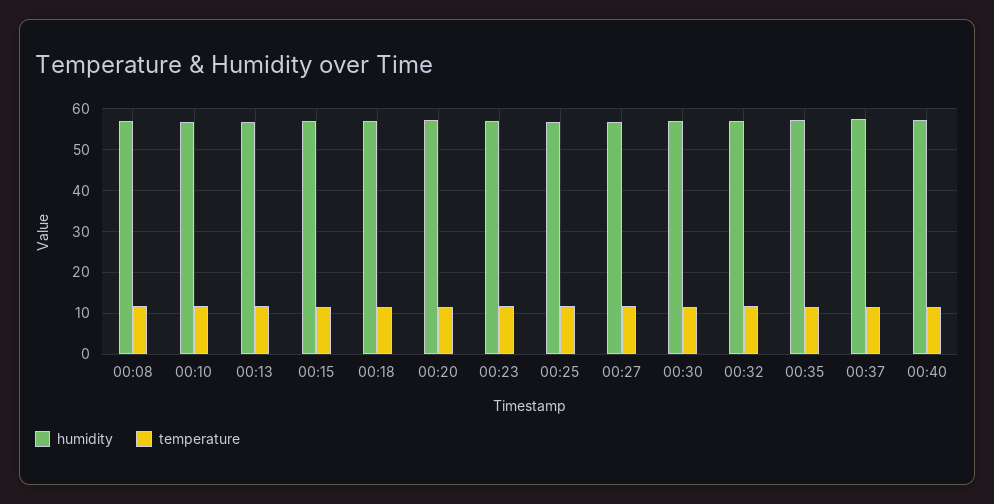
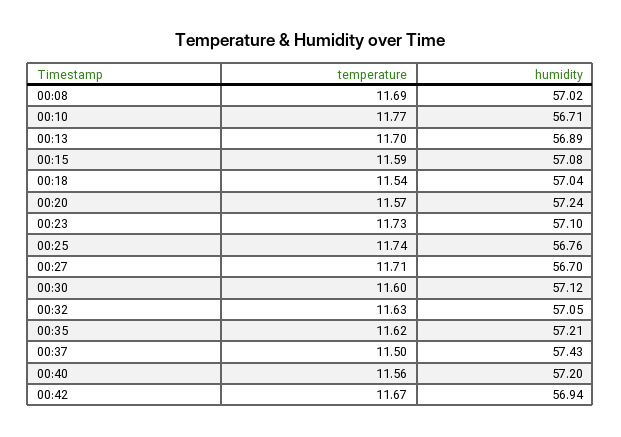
temperature, 00:42: none -> 11.67
humidity, 00:42: none -> 56.94

